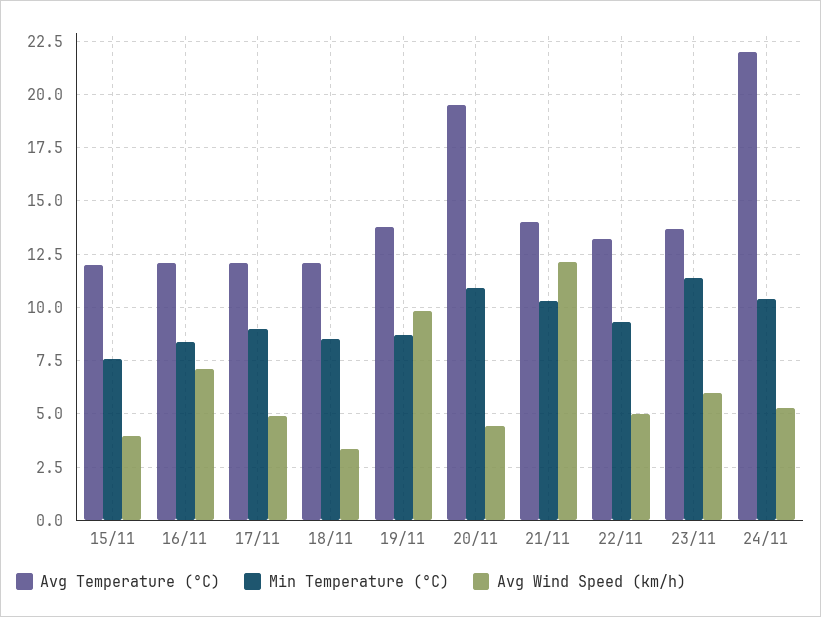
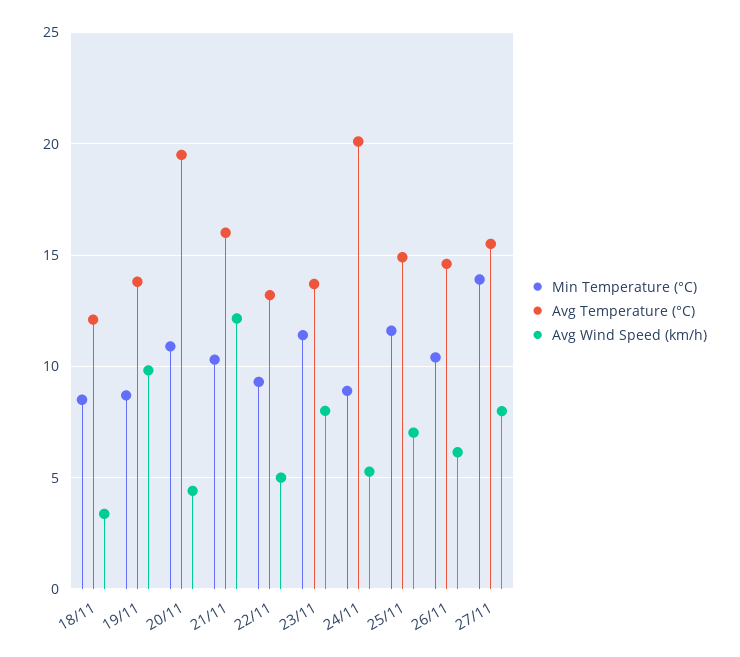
Avg Temperature (°C), 15/11: 12 -> none
Min Temperature (°C), 15/11: 7.5 -> none
Avg Wind Speed (km/h), 15/11: 4 -> none
Avg Temperature (°C), 16/11: 12 -> none
Min Temperature (°C), 16/11: 8.5 -> none
Avg Wind Speed (km/h), 16/11: 7 -> none
Avg Temperature (°C), 17/11: 12 -> none
Min Temperature (°C), 17/11: 9 -> none
Avg Wind Speed (km/h), 17/11: 5 -> none
Avg Temperature (°C), 21/11: 14 -> 16
Avg Wind Speed (km/h), 23/11: 6 -> 8
Avg Temperature (°C), 24/11: 22 -> 20
Min Temperature (°C), 24/11: 10.5 -> 9
Min Temperature (°C), 25/11: none -> 11.5
Avg Temperature (°C), 25/11: none -> 15
Avg Wind Speed (km/h), 25/11: none -> 7
Min Temperature (°C), 26/11: none -> 10.5
Avg Temperature (°C), 26/11: none -> 14.5
Avg Wind Speed (km/h), 26/11: none -> 6
Min Temperature (°C), 27/11: none -> 14
Avg Temperature (°C), 27/11: none -> 15.5
Avg Wind Speed (km/h), 27/11: none -> 8

